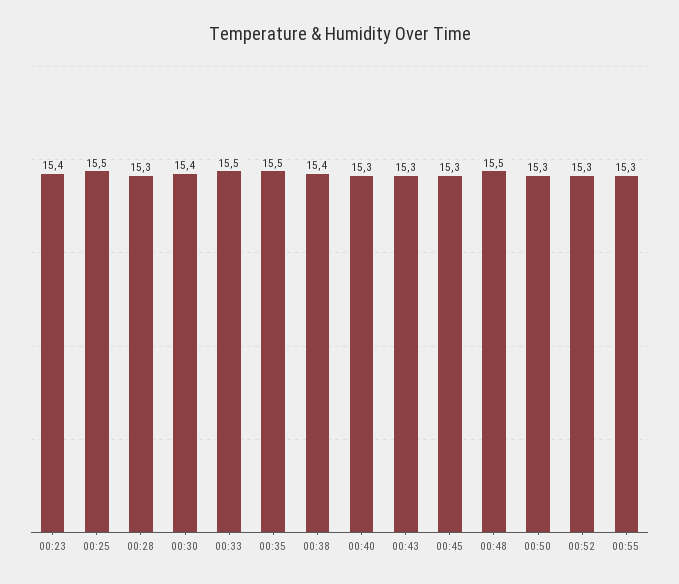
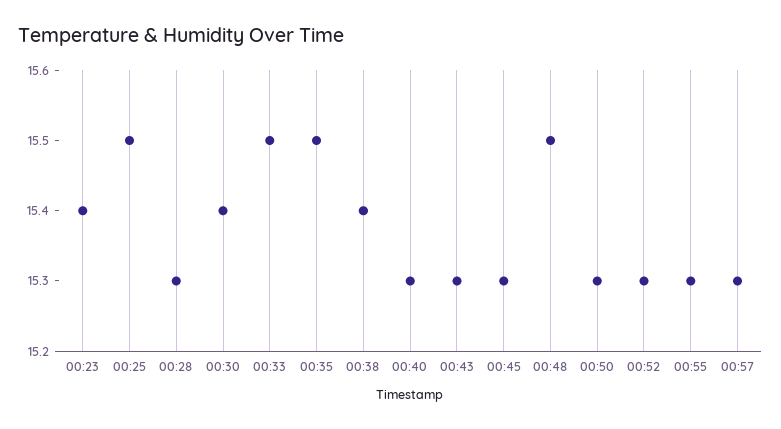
00:57: none -> 15.3

